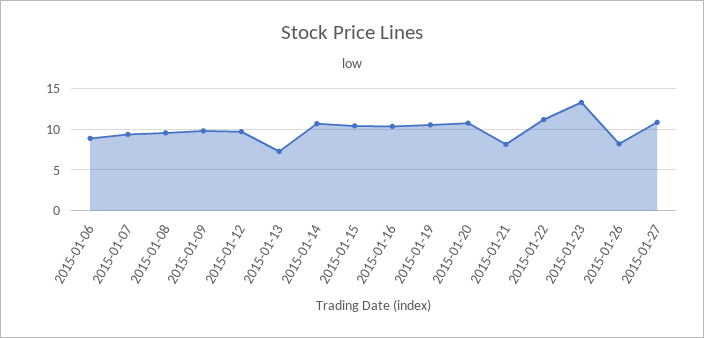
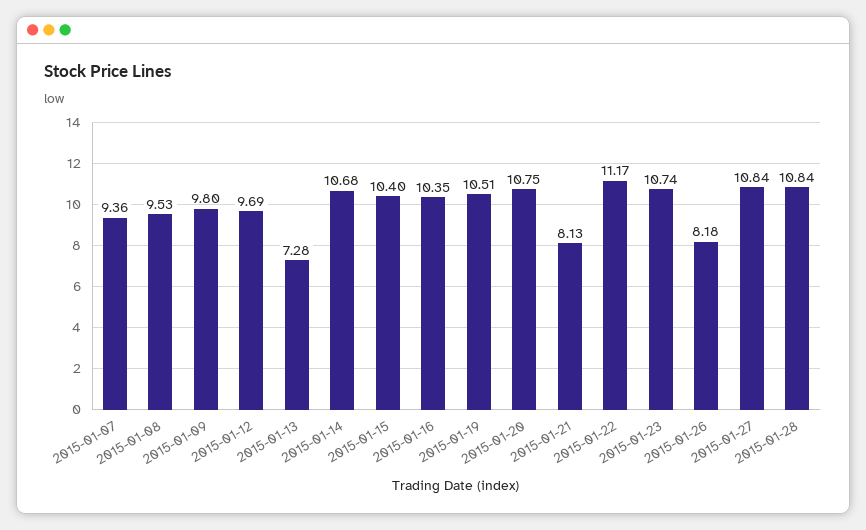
2015-01-06: 9 -> none
2015-01-23: 13 -> 10.74
2015-01-28: none -> 10.84

